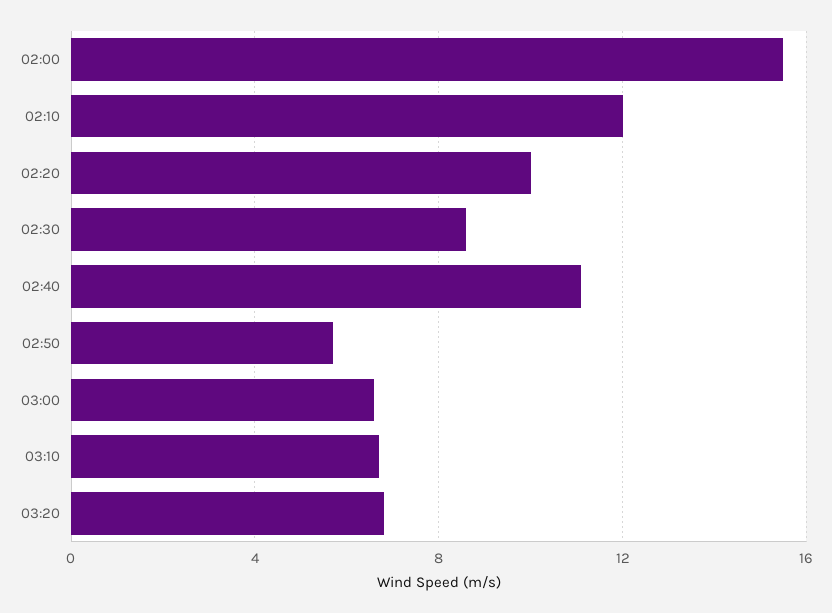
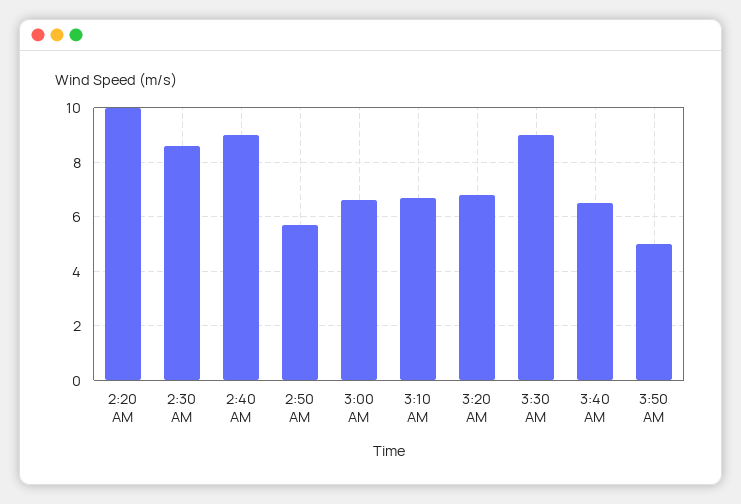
02:00: 15.5 -> none
02:10: 12 -> none
02:40: 11 -> 9
3:30 AM: none -> 9
3:40 AM: none -> 6.5
3:50 AM: none -> 5

